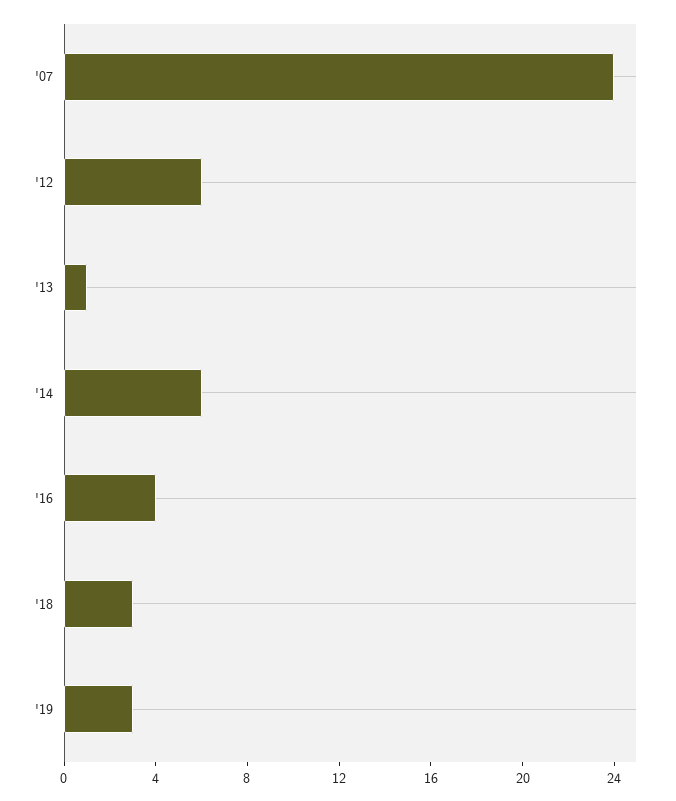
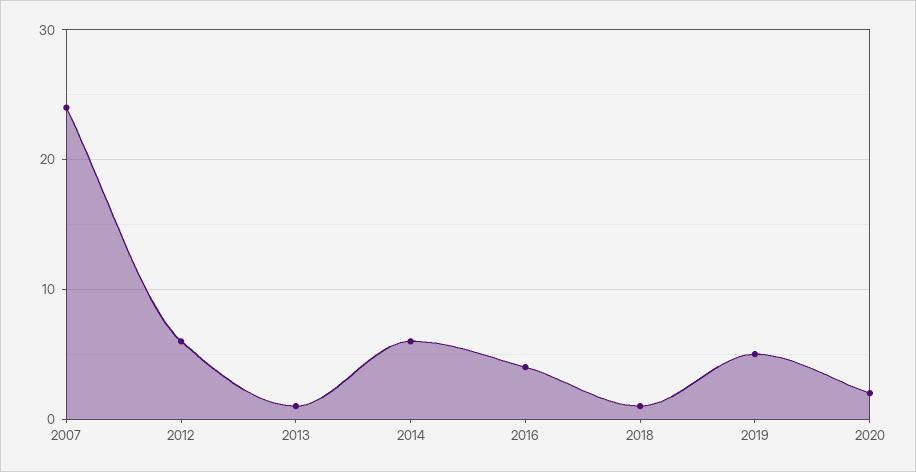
'18: 3 -> 1
'19: 3 -> 5
2020: none -> 2

